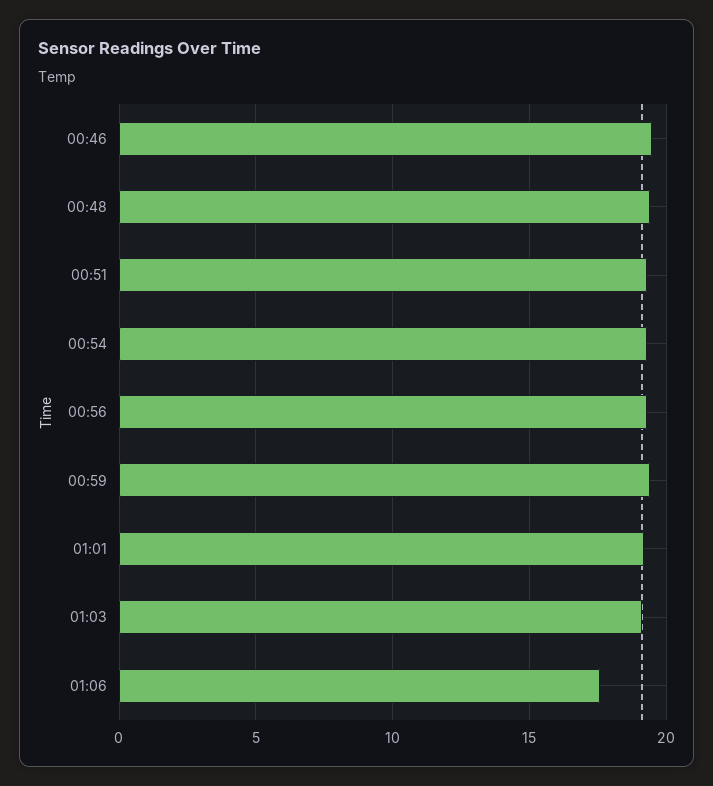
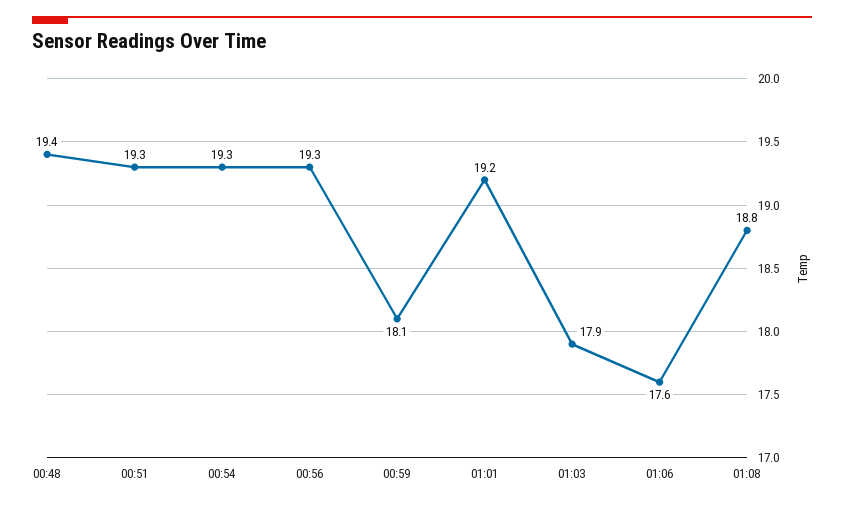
00:46: 19.5 -> none
00:59: 19.5 -> 18.1
01:03: 19 -> 17.9
01:08: none -> 18.8

